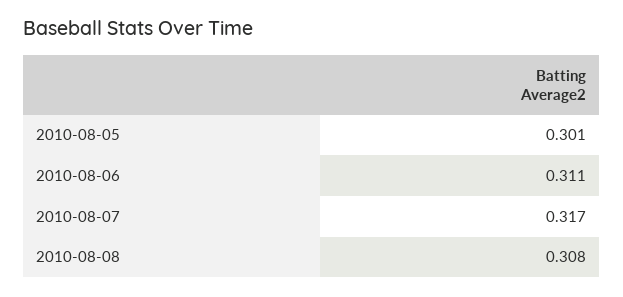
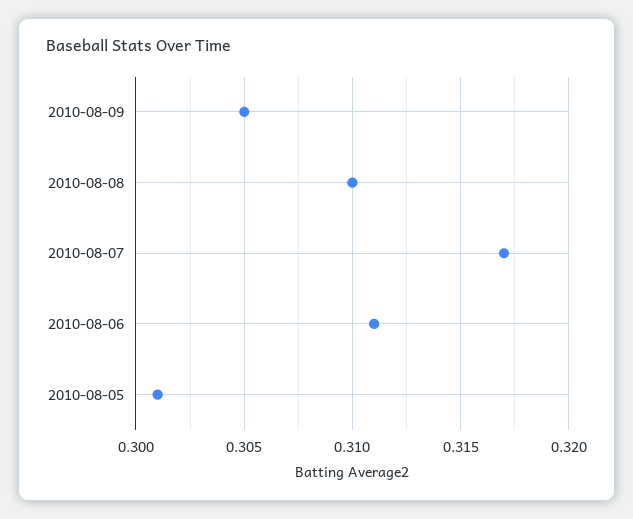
2010-08-08: 0.308 -> 0.31
2010-08-09: none -> 0.305

